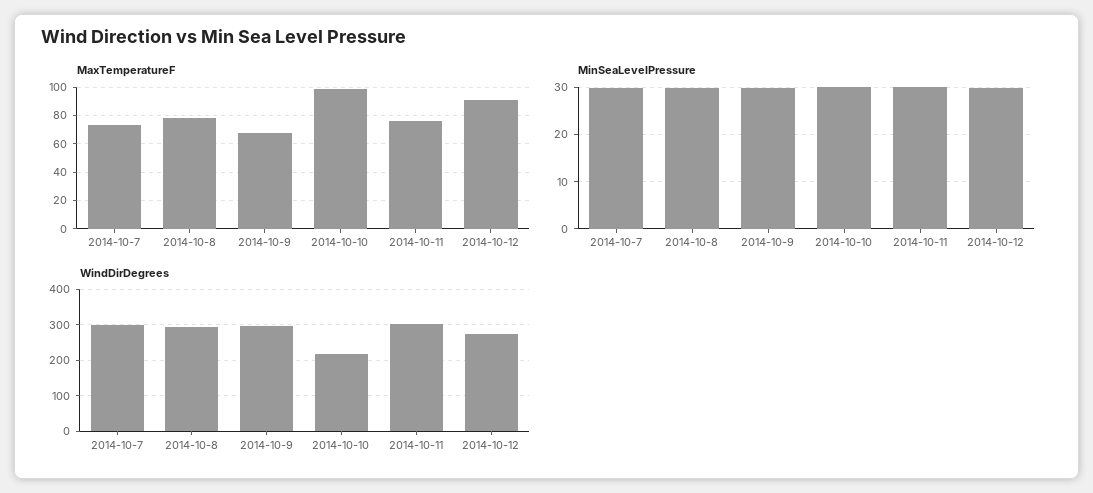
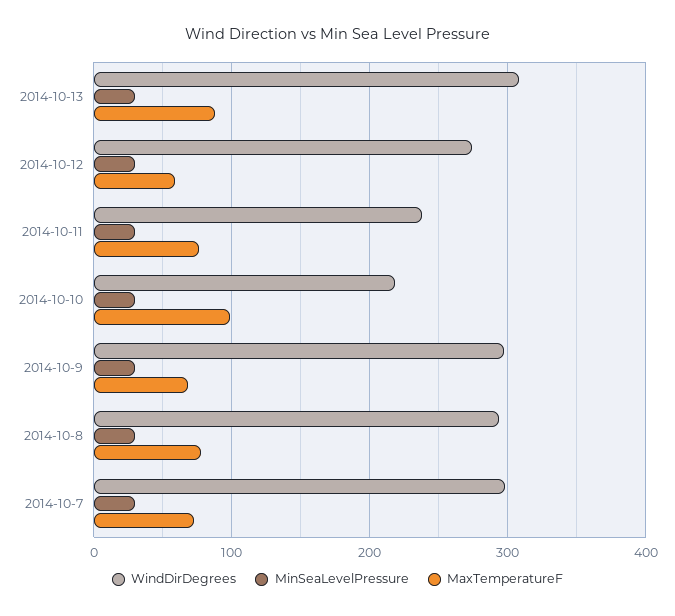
MaxTemperatureF, 2014-10-12: 90 -> 60
WindDirDegrees, 2014-10-11: 300 -> 240
WindDirDegrees, 2014-10-13: none -> 310
MinSeaLevelPressure, 2014-10-13: none -> 30
MaxTemperatureF, 2014-10-13: none -> 90

